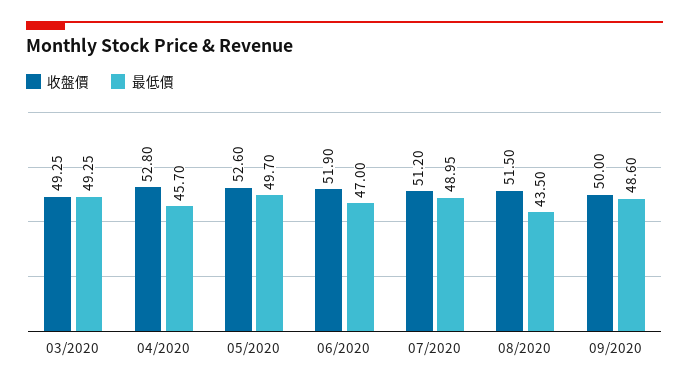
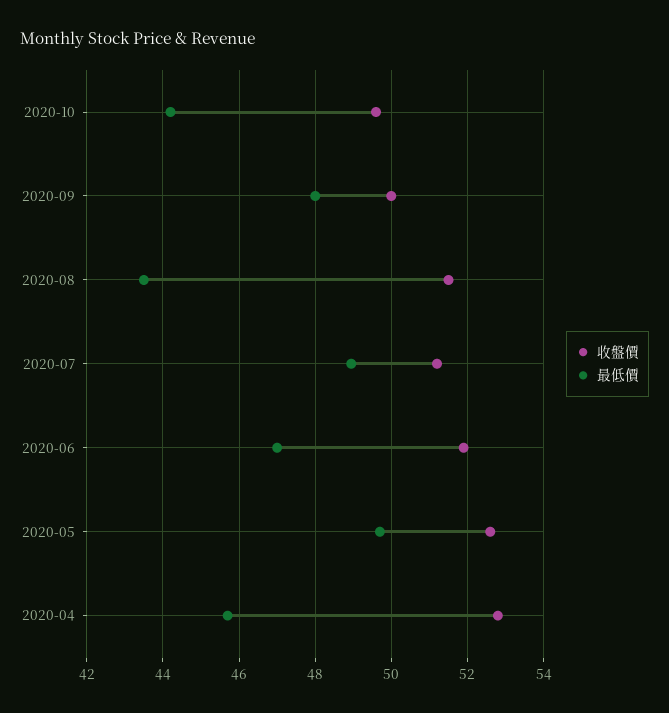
收盤價, 03/2020: 49.25 -> none
最低價, 03/2020: 49.25 -> none
最低價, 09/2020: 48.6 -> 48
收盤價, 2020-10: none -> 49.6
最低價, 2020-10: none -> 44.2

